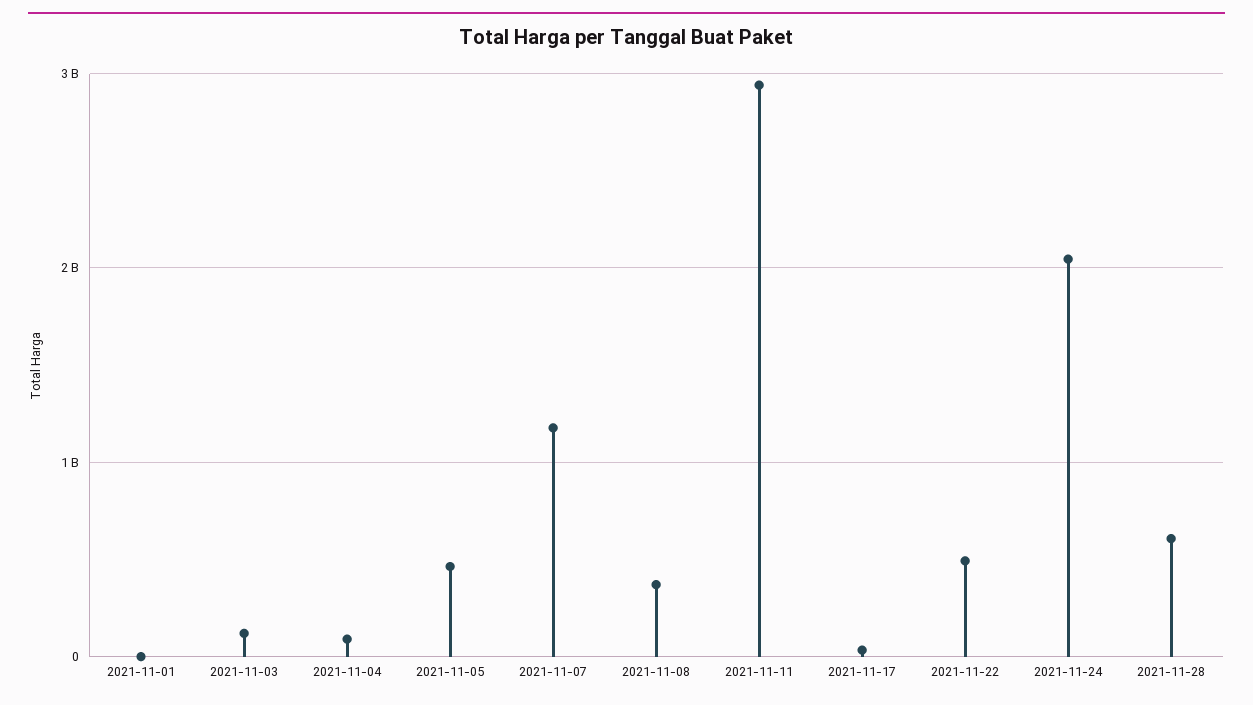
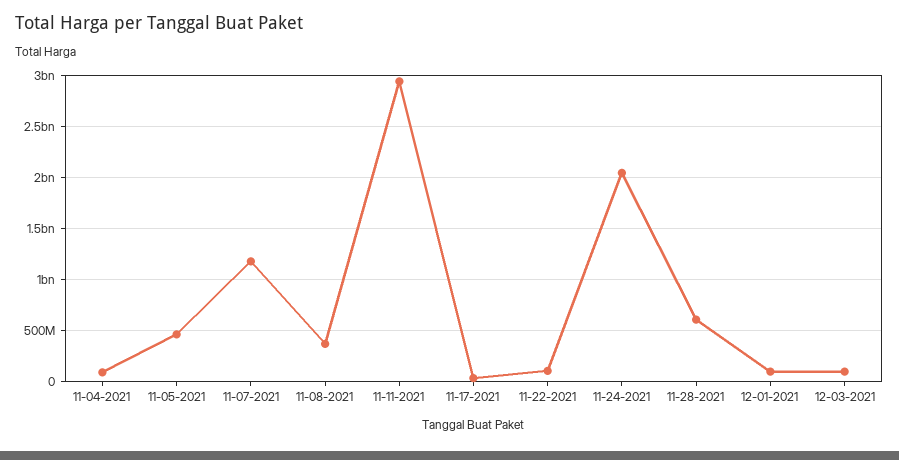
2021-11-01: 0 -> none
2021-11-03: 100000000 -> none
2021-11-22: 500000000 -> 100000000
12-01-2021: none -> 100000000
12-03-2021: none -> 100000000

